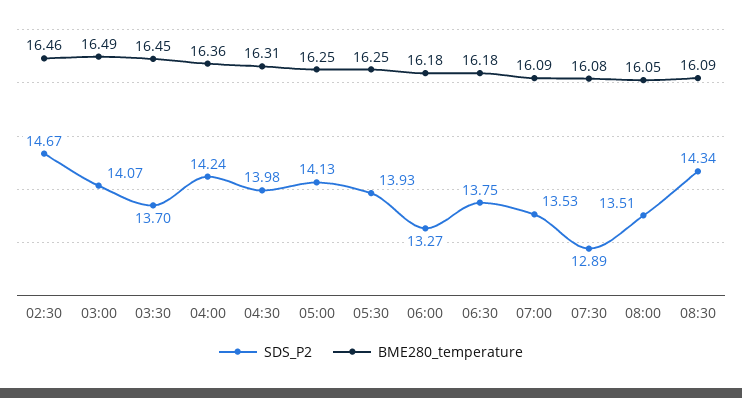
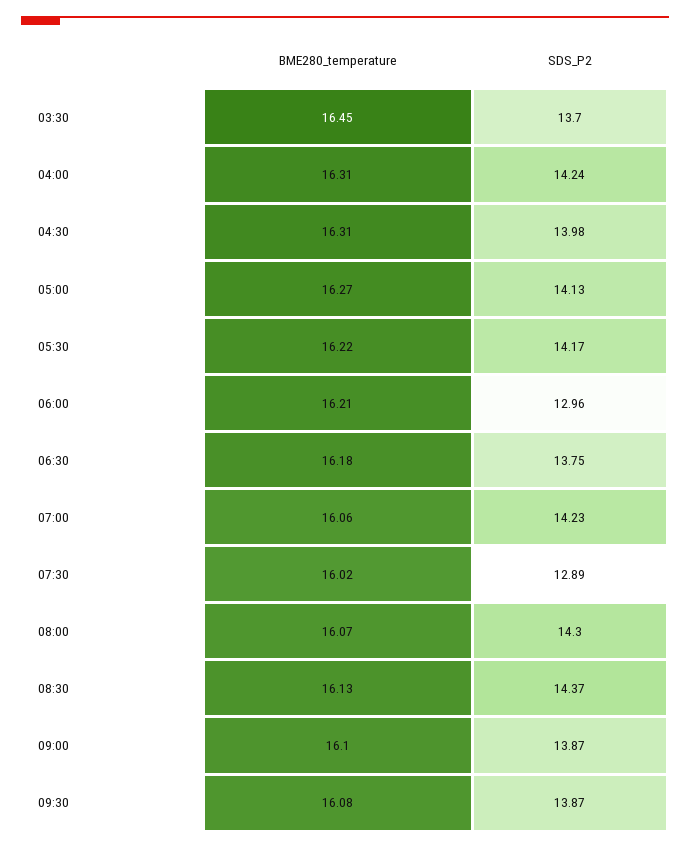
SDS_P2, 02:30: 14.67 -> none
BME280_temperature, 02:30: 16.46 -> none
SDS_P2, 03:00: 14.07 -> none
BME280_temperature, 03:00: 16.49 -> none
BME280_temperature, 04:00: 16.36 -> 16.31
BME280_temperature, 05:00: 16.25 -> 16.27
SDS_P2, 05:30: 13.93 -> 14.17
BME280_temperature, 05:30: 16.25 -> 16.22
SDS_P2, 06:00: 13.27 -> 12.96
BME280_temperature, 06:00: 16.18 -> 16.21
SDS_P2, 07:00: 13.53 -> 14.23
BME280_temperature, 07:00: 16.09 -> 16.06
BME280_temperature, 07:30: 16.08 -> 16.02
SDS_P2, 08:00: 13.51 -> 14.3
BME280_temperature, 08:00: 16.05 -> 16.07
SDS_P2, 08:30: 14.34 -> 14.37
BME280_temperature, 08:30: 16.09 -> 16.13
BME280_temperature, 09:00: none -> 16.1
SDS_P2, 09:00: none -> 13.87
BME280_temperature, 09:30: none -> 16.08
SDS_P2, 09:30: none -> 13.87

